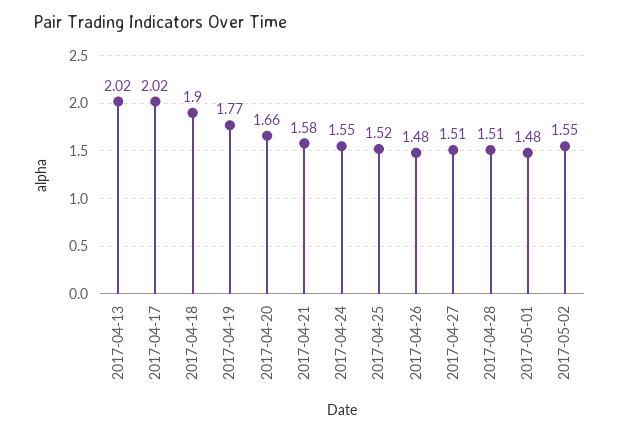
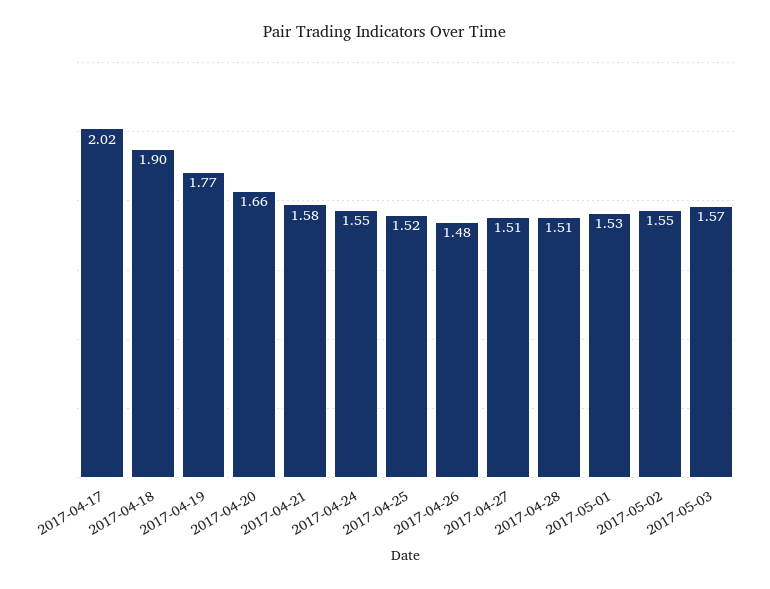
2017-04-13: 2.02 -> none
2017-05-01: 1.48 -> 1.53
2017-05-03: none -> 1.57

